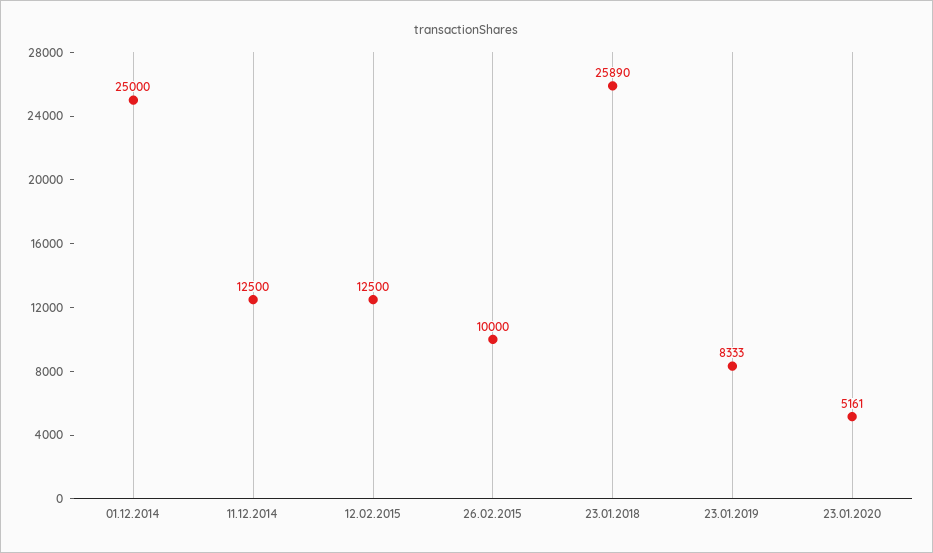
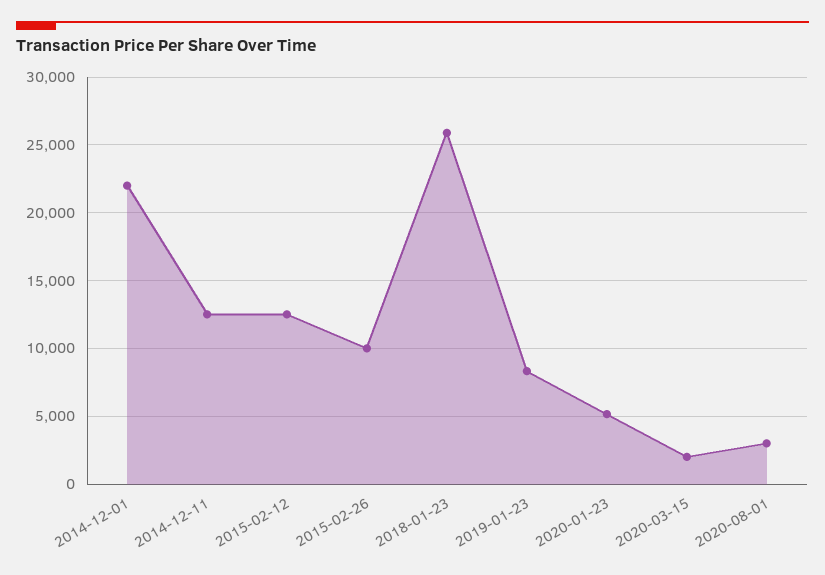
01.12.2014: 25000 -> 22000
2020-03-15: none -> 2000
2020-08-01: none -> 3000

